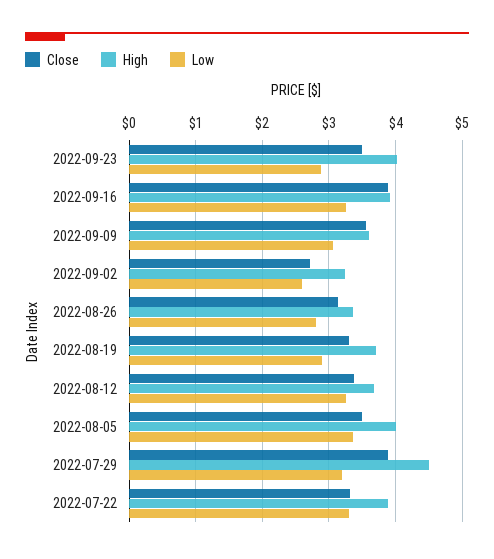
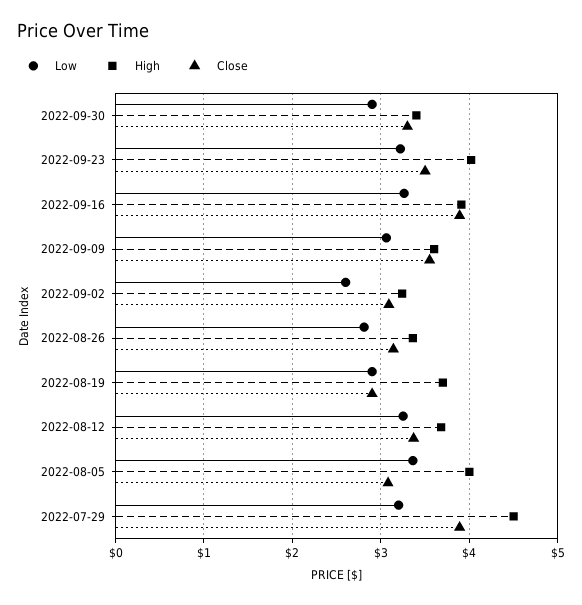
Low, 2022-09-23: 2.9 -> 3.2
Close, 2022-09-02: 2.7 -> 3.1
Close, 2022-08-19: 3.3 -> 2.9
Close, 2022-08-05: 3.5 -> 3.1
Close, 2022-07-22: 3.3 -> none
High, 2022-07-22: 3.9 -> none
Low, 2022-07-22: 3.3 -> none
Low, 2022-09-30: none -> 2.9
High, 2022-09-30: none -> 3.4
Close, 2022-09-30: none -> 3.3

